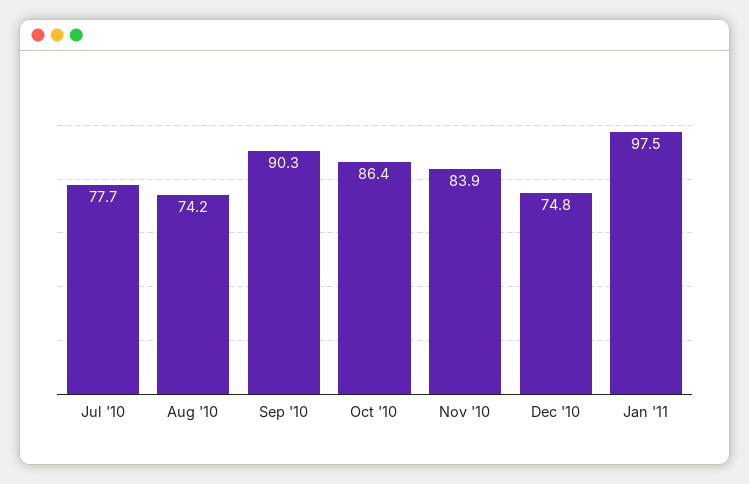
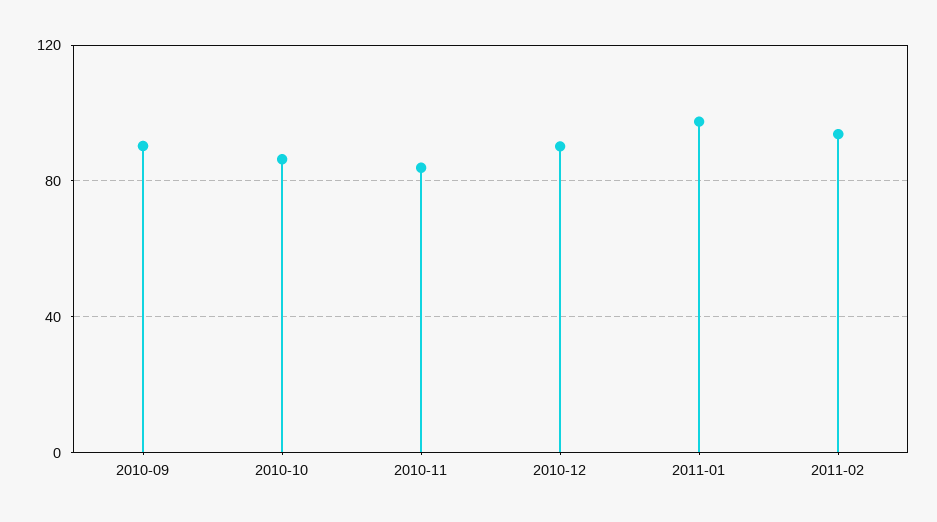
Jul '10: 77.7 -> none
Aug '10: 74.2 -> none
Dec '10: 74.8 -> 90
2011-02: none -> 95

